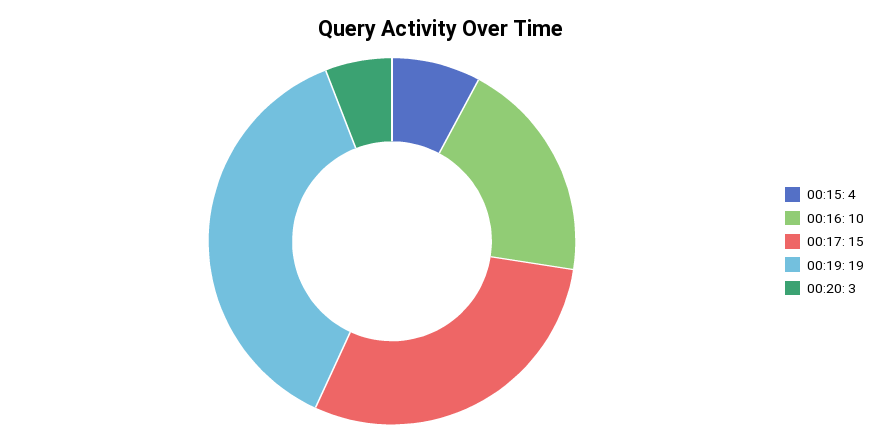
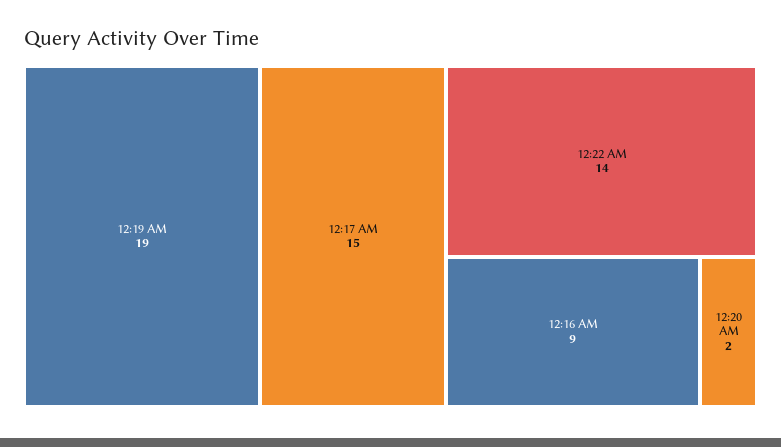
00:15: 4 -> none
00:16: 10 -> 9
00:20: 3 -> 2
12:22 AM: none -> 14

